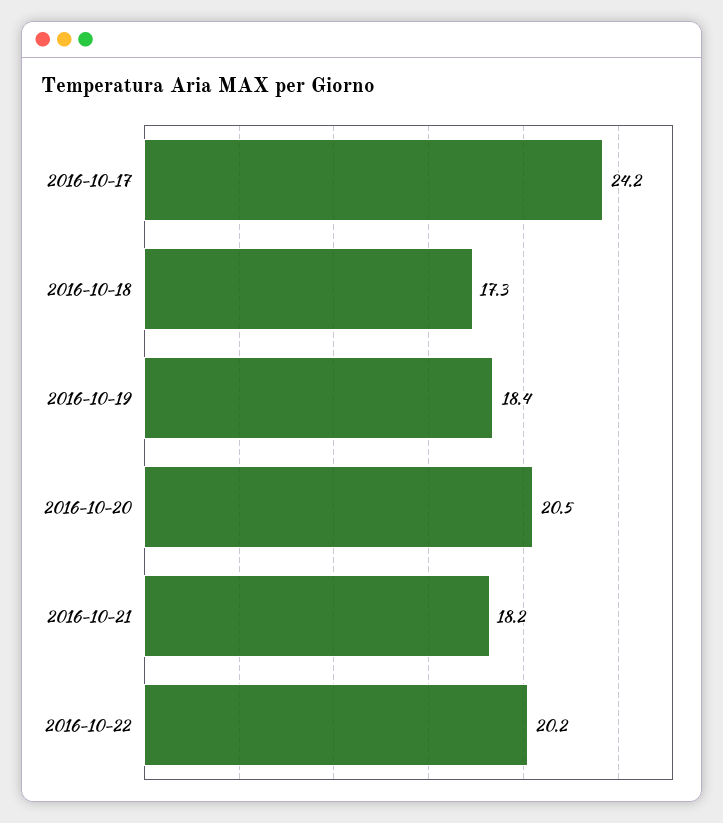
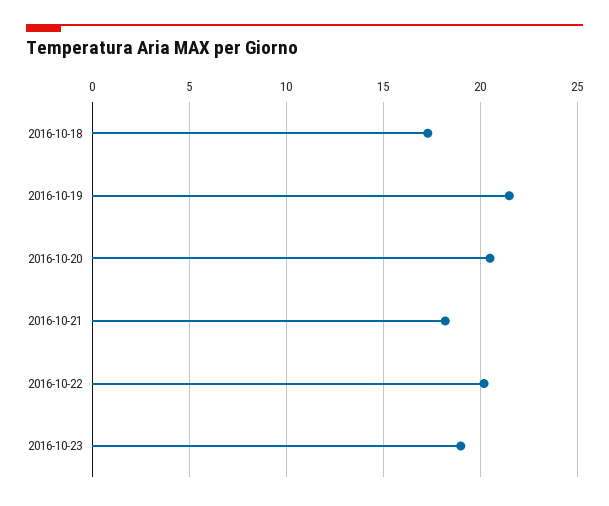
2016-10-17: 24.2 -> none
2016-10-19: 18.4 -> 21.5
2016-10-23: none -> 19

